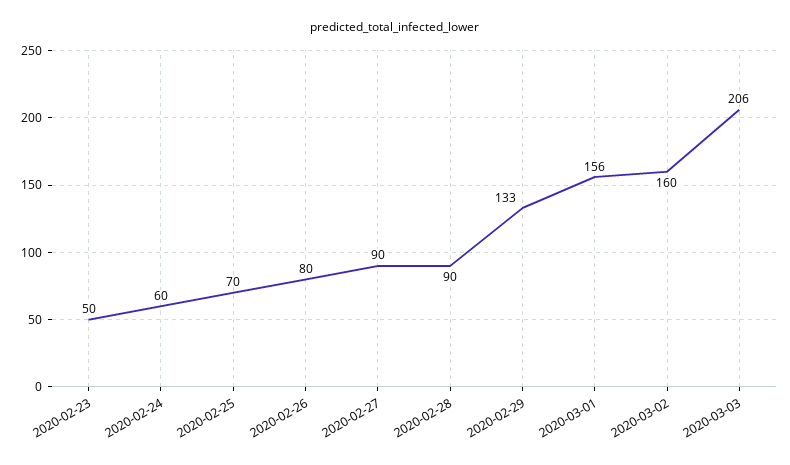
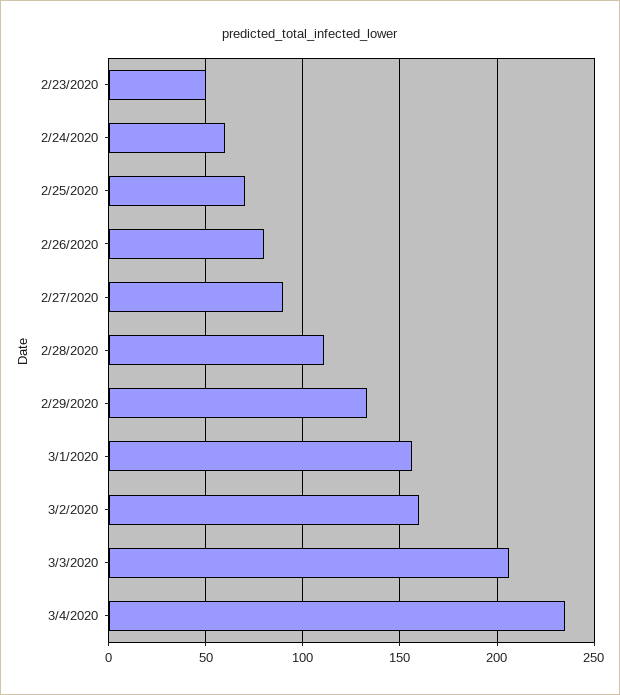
2020-02-28: 90 -> 110
3/4/2020: none -> 235

